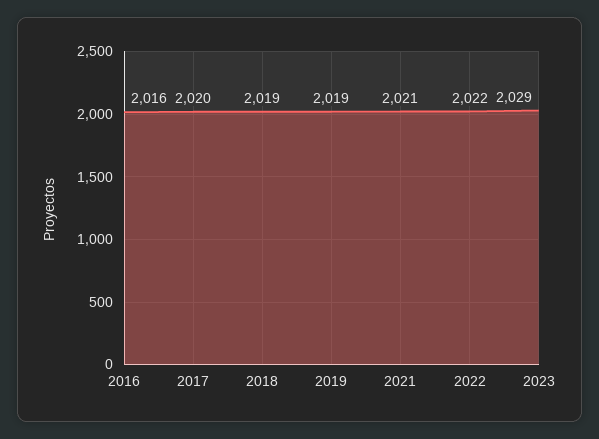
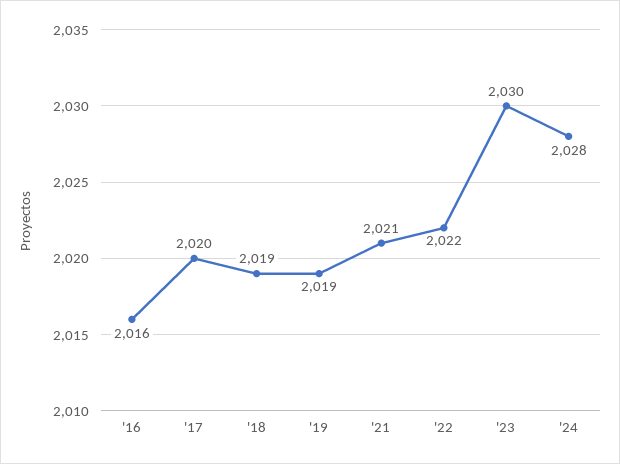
2023: 2029 -> 2030
'24: none -> 2028

